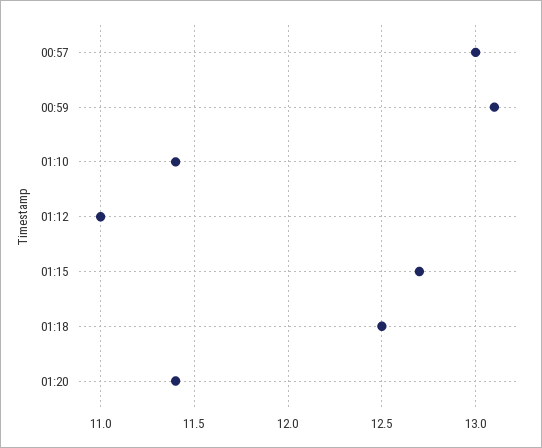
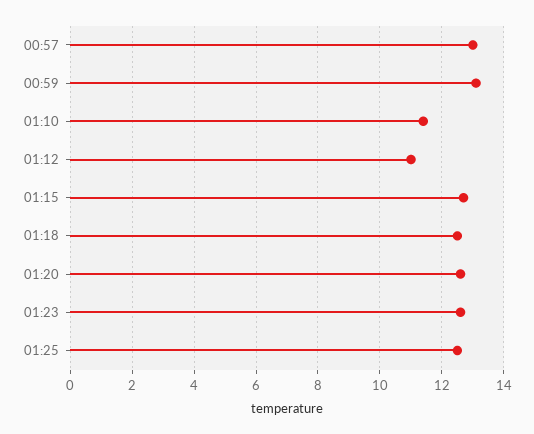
01:20: 11.4 -> 12.5
01:23: none -> 12.5
01:25: none -> 12.5

